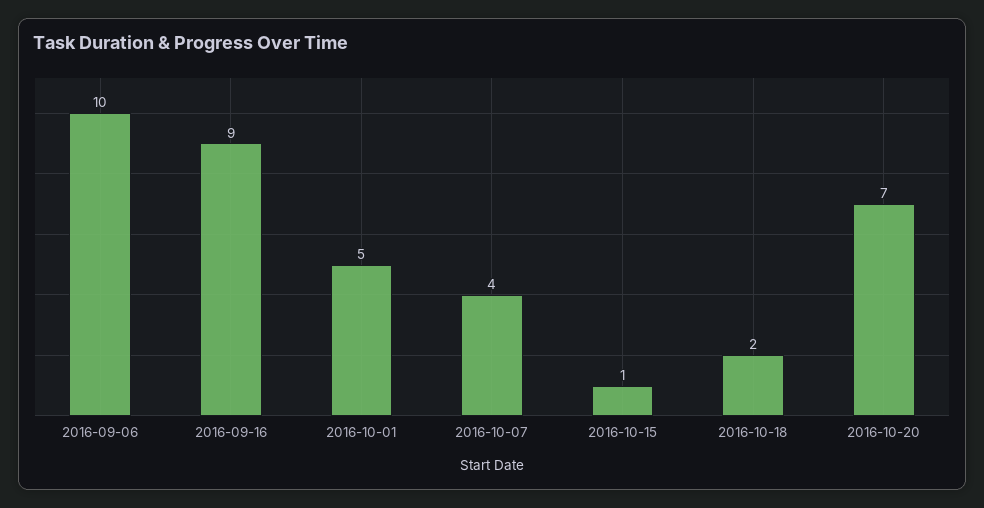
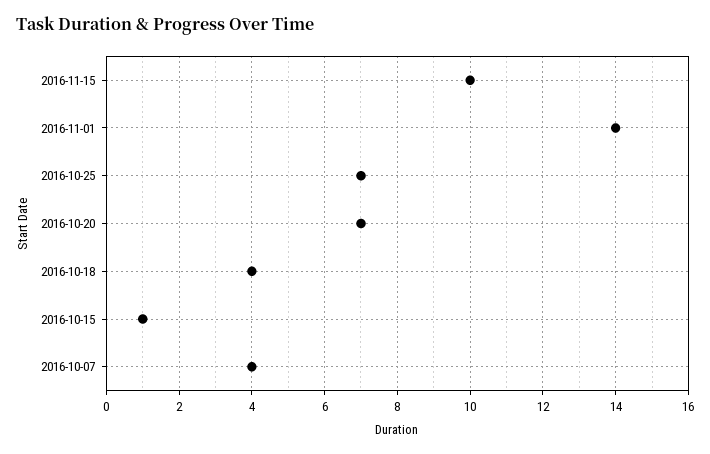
2016-09-06: 10 -> none
2016-09-16: 9 -> none
2016-10-01: 5 -> none
2016-10-18: 2 -> 4
2016-11-15: none -> 10
2016-11-01: none -> 14
2016-10-25: none -> 7

